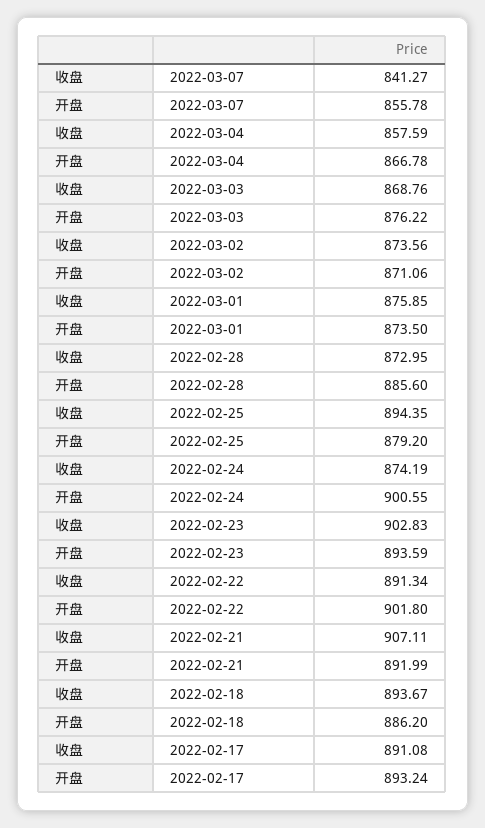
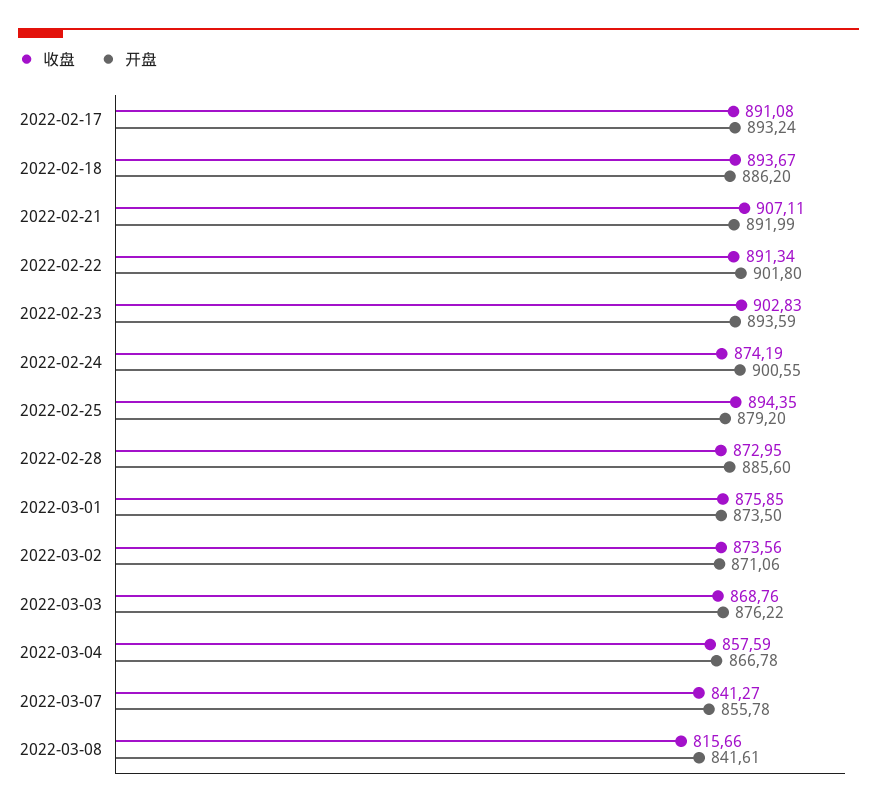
收盘, 2022-03-08: none -> 815.66
开盘, 2022-03-08: none -> 841.61

